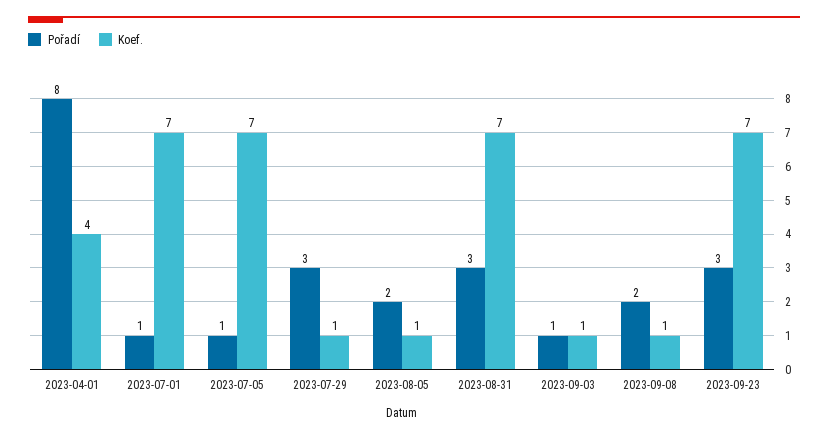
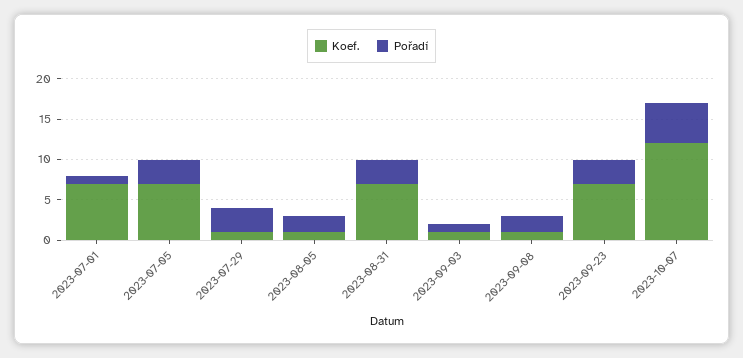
Pořadí, 2023-04-01: 8 -> none
Koef., 2023-04-01: 4 -> none
Pořadí, 2023-07-05: 1 -> 3
Koef., 2023-10-07: none -> 12
Pořadí, 2023-10-07: none -> 5

